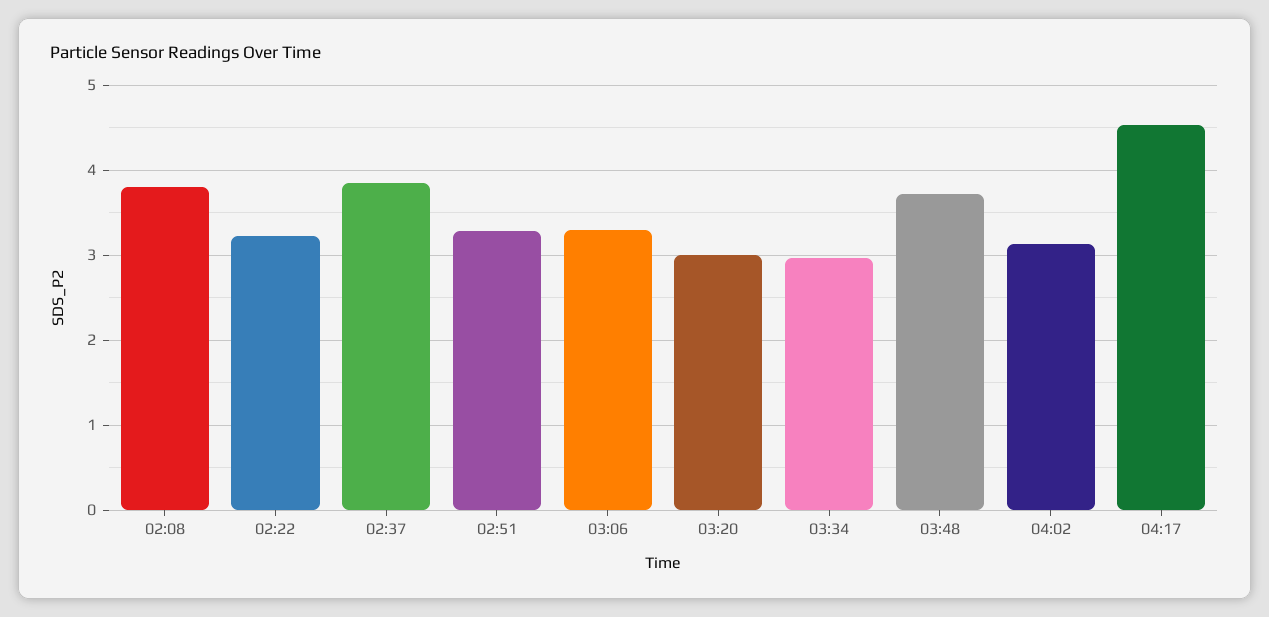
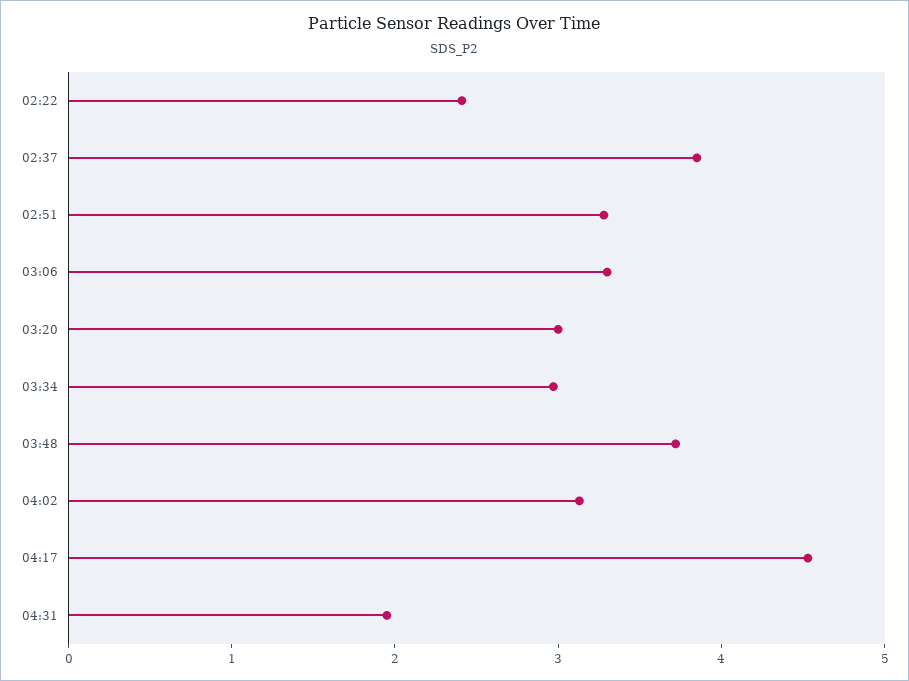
02:08: 3.8 -> none
02:22: 3.2 -> 2.4
04:31: none -> 2

